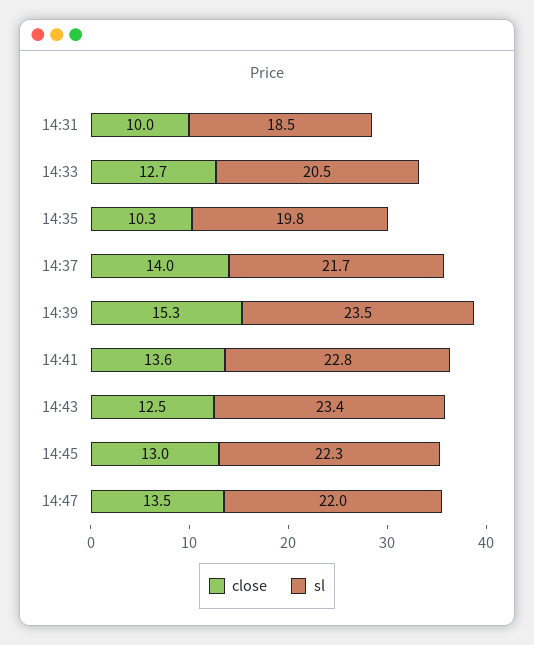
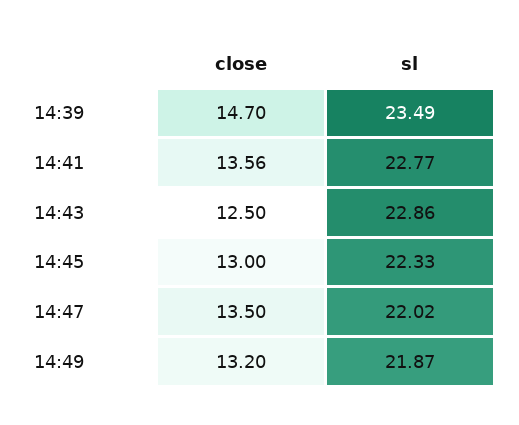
close, 14:31: 10 -> none
sl, 14:31: 18.5 -> none
close, 14:33: 12.7 -> none
sl, 14:33: 20.5 -> none
close, 14:35: 10.3 -> none
sl, 14:35: 19.8 -> none
close, 14:37: 14 -> none
sl, 14:37: 21.7 -> none
close, 14:39: 15.3 -> 14.7
sl, 14:43: 23.4 -> 22.86
close, 14:49: none -> 13.2
sl, 14:49: none -> 21.87

